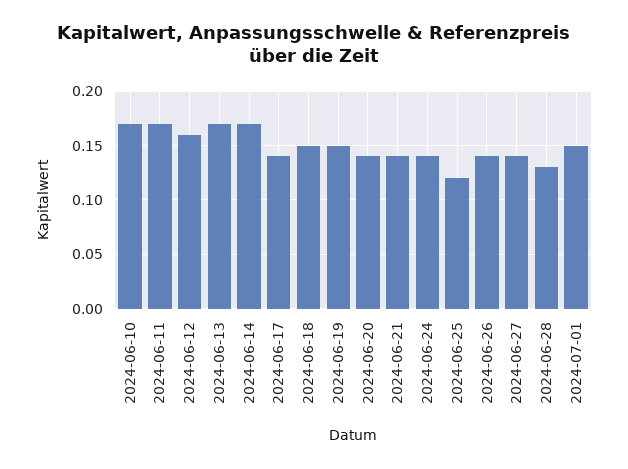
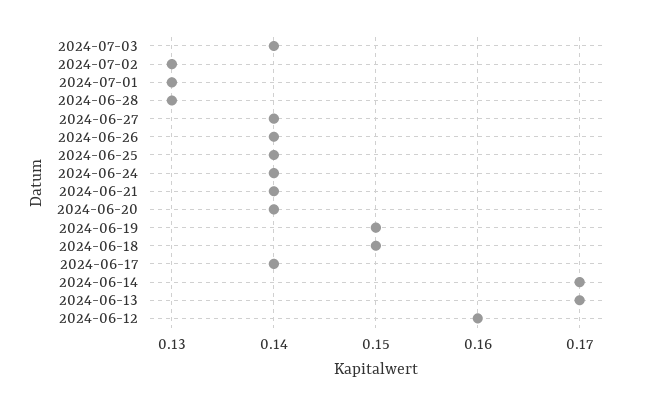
2024-06-10: 0.17 -> none
2024-06-11: 0.17 -> none
2024-06-25: 0.12 -> 0.14
2024-07-01: 0.15 -> 0.13
2024-07-03: none -> 0.14
2024-07-02: none -> 0.13

